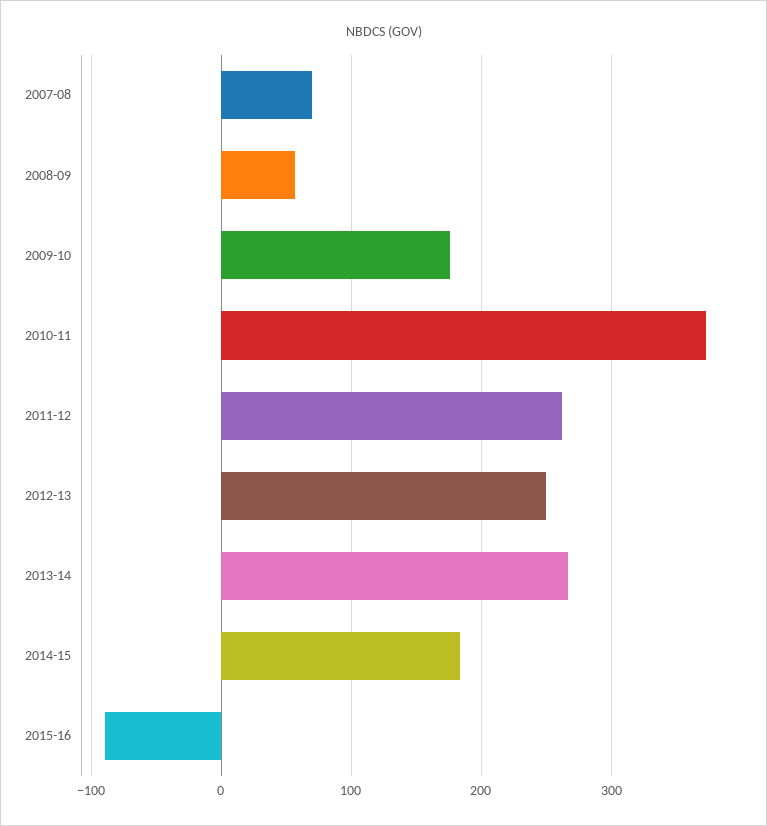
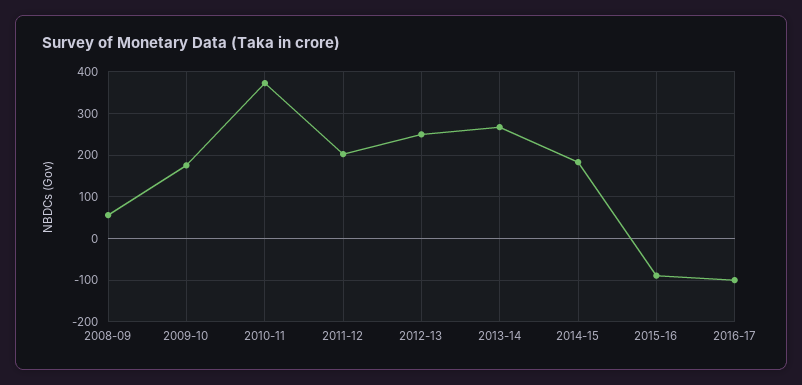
2007-08: 70 -> none
2011-12: 260 -> 200
2016-17: none -> -100

